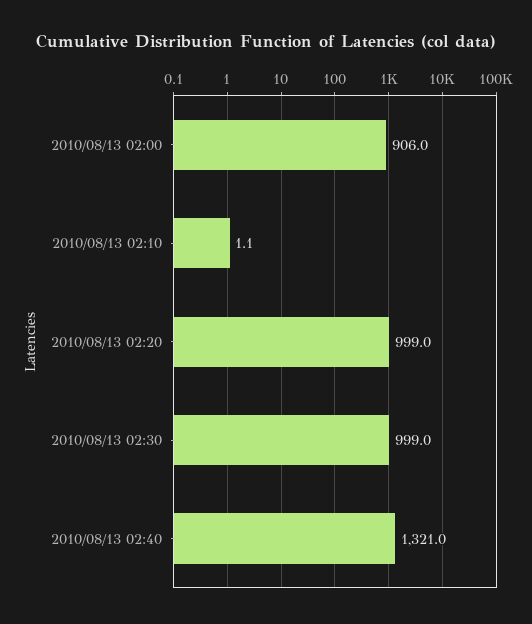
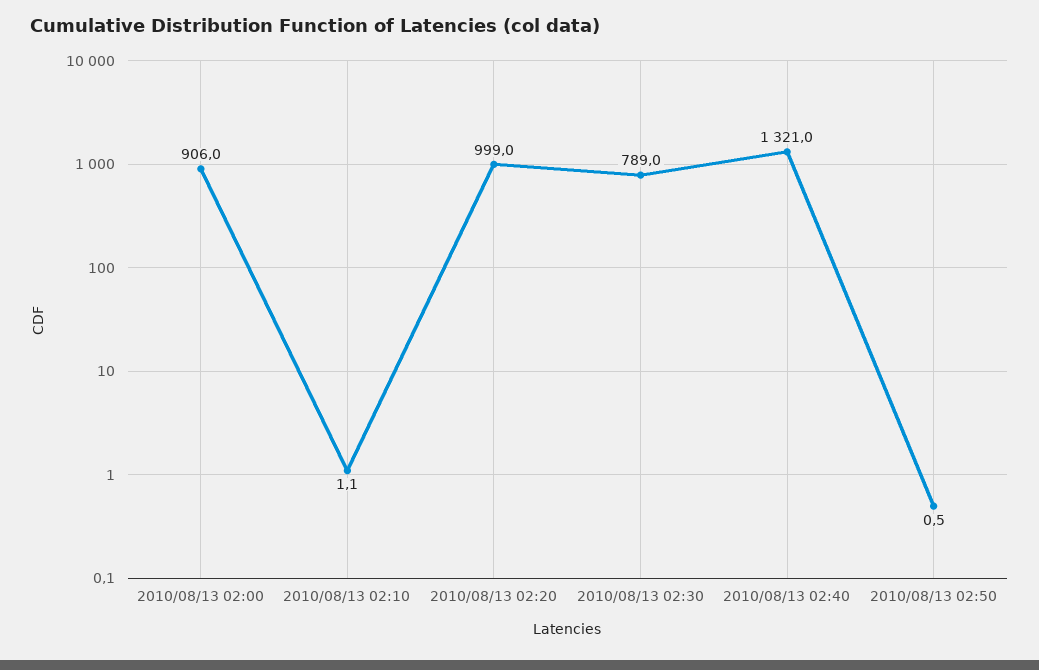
2010/08/13 02:30: 999 -> 789
2010/08/13 02:50: none -> 0.5

